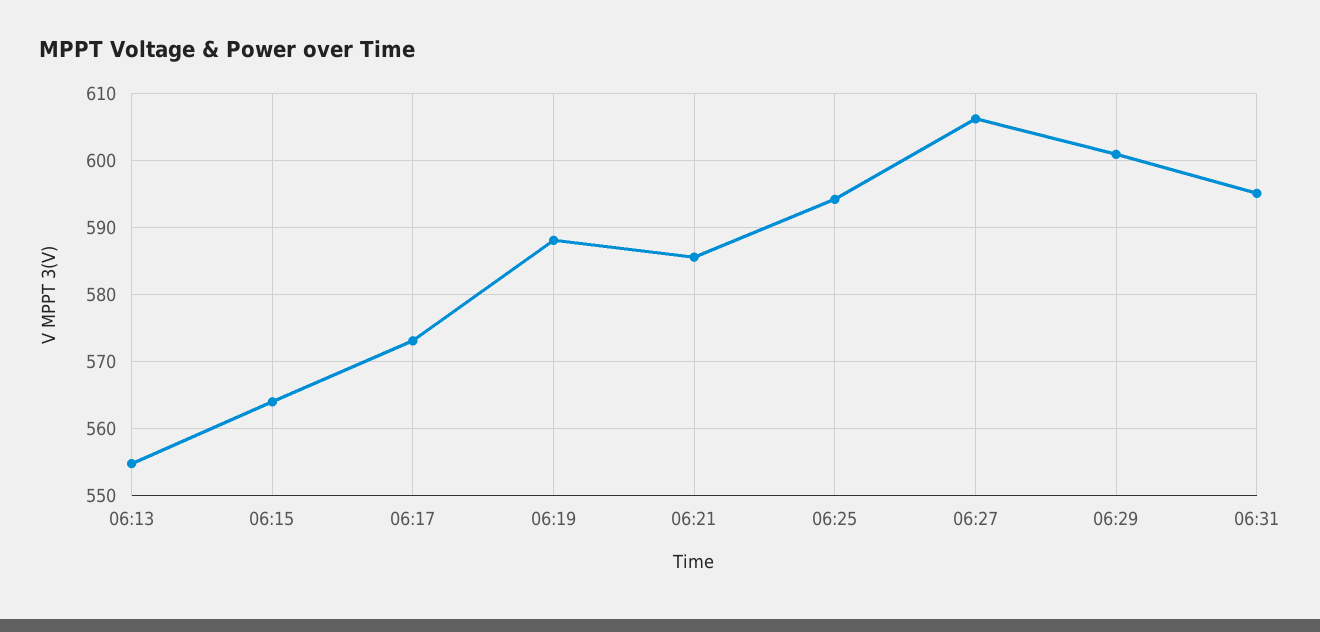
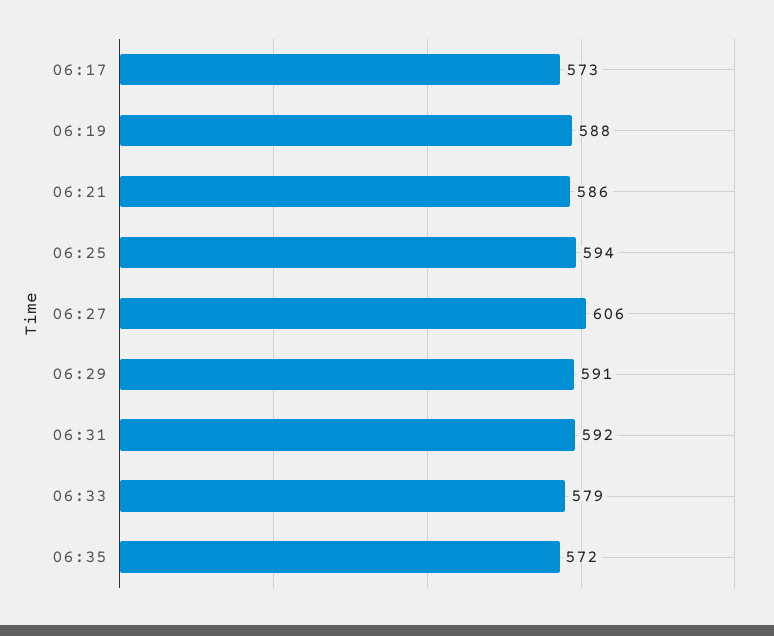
06:13: 555 -> none
06:15: 564 -> none
06:29: 601 -> 591
06:31: 595 -> 592
06:33: none -> 579
06:35: none -> 572

